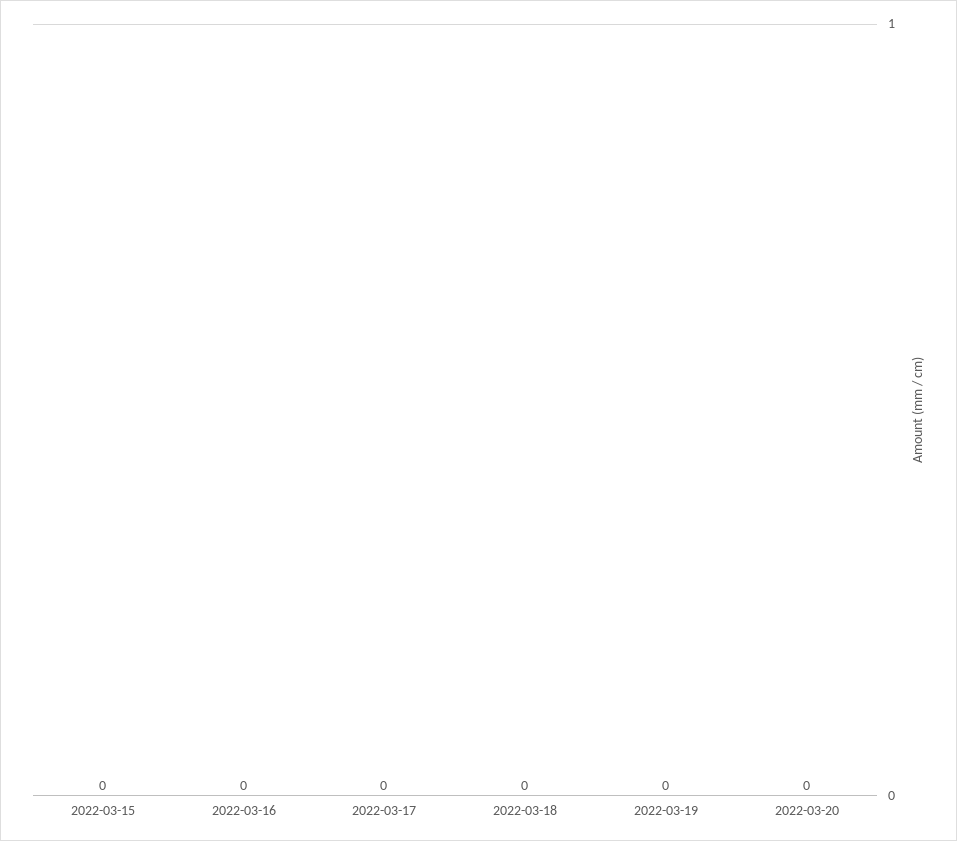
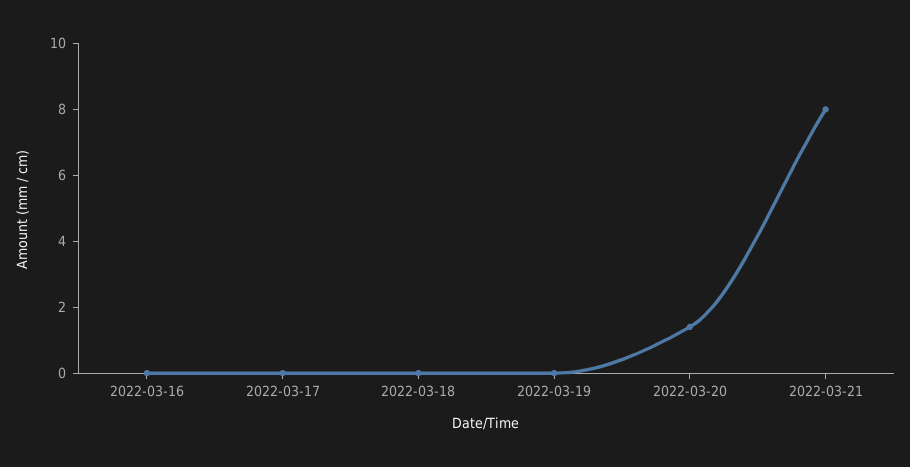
2022-03-15: 0 -> none
2022-03-20: 0 -> 1.5
2022-03-21: none -> 8

